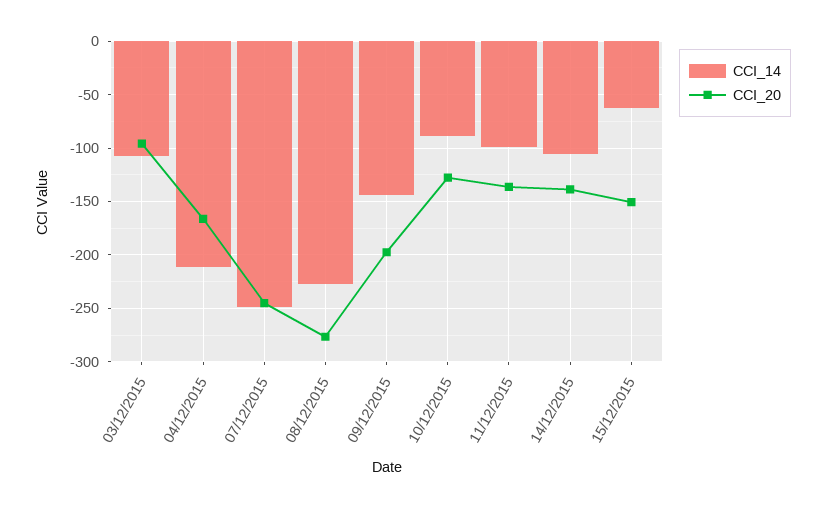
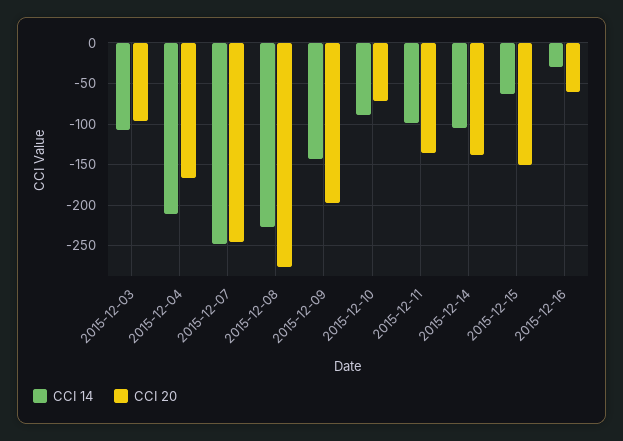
CCI_20, 10/12/2015: -130 -> -70
CCI_14, 2015-12-16: none -> -30
CCI_20, 2015-12-16: none -> -60

